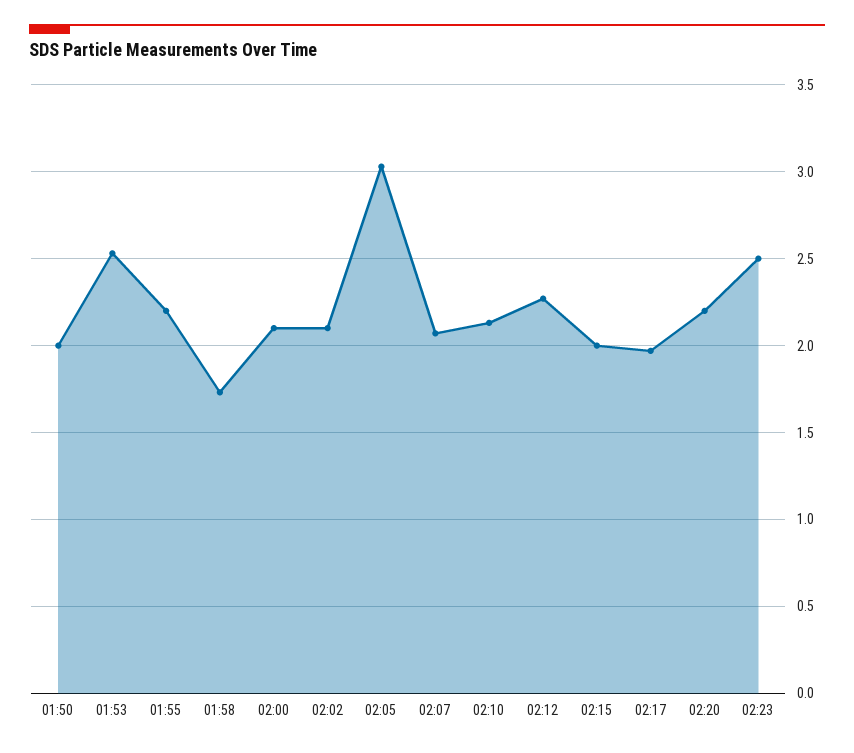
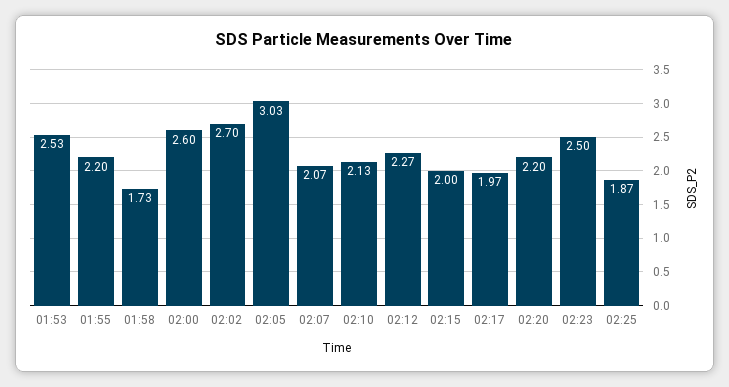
01:50: 2 -> none
02:00: 2.1 -> 2.6
02:02: 2.1 -> 2.7
02:25: none -> 1.87

